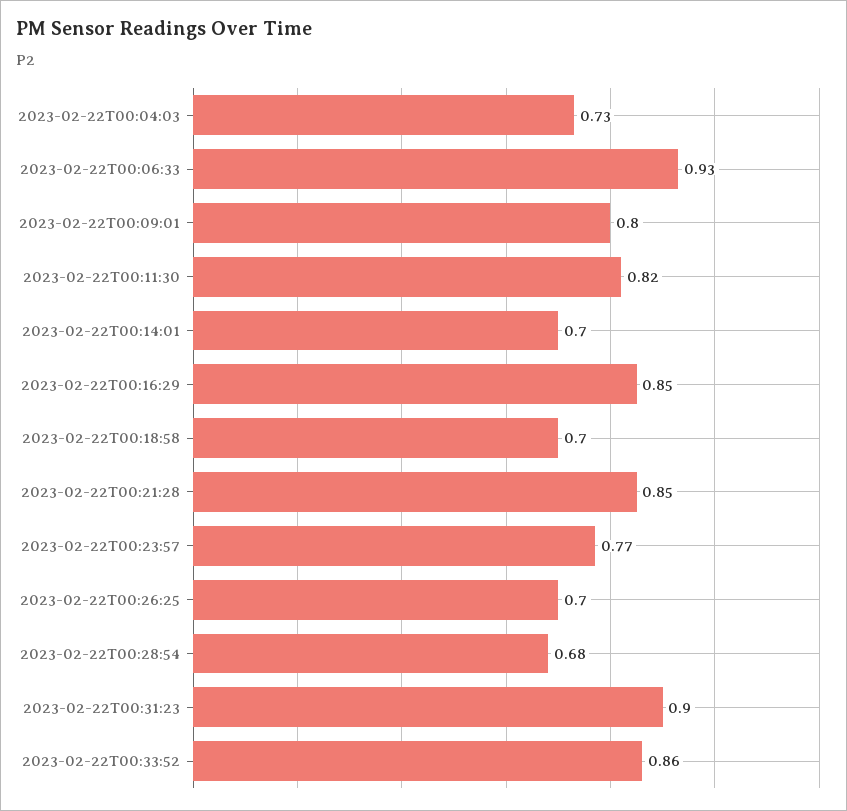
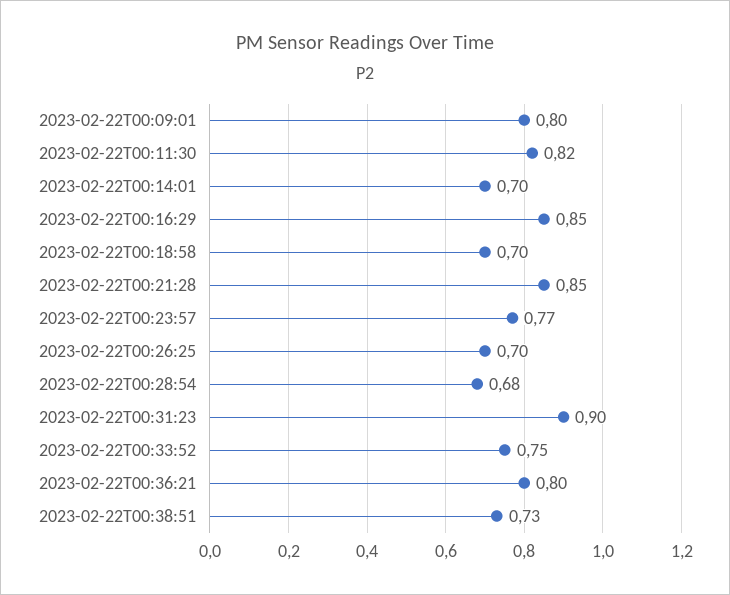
2023-02-22T00:04:03: 0.73 -> none
2023-02-22T00:06:33: 0.93 -> none
2023-02-22T00:33:52: 0.86 -> 0.75
2023-02-22T00:36:21: none -> 0.8
2023-02-22T00:38:51: none -> 0.73

